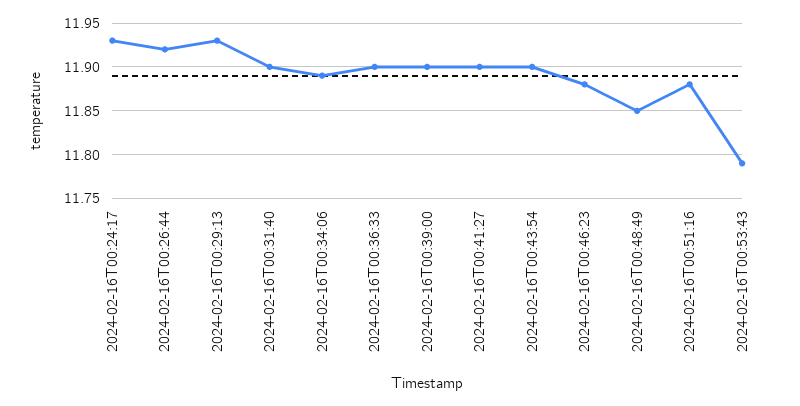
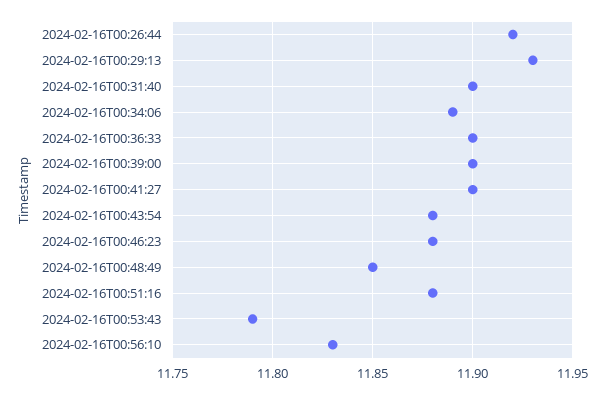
2024-02-16T00:24:17: 11.93 -> none
2024-02-16T00:43:54: 11.9 -> 11.88
2024-02-16T00:56:10: none -> 11.83

